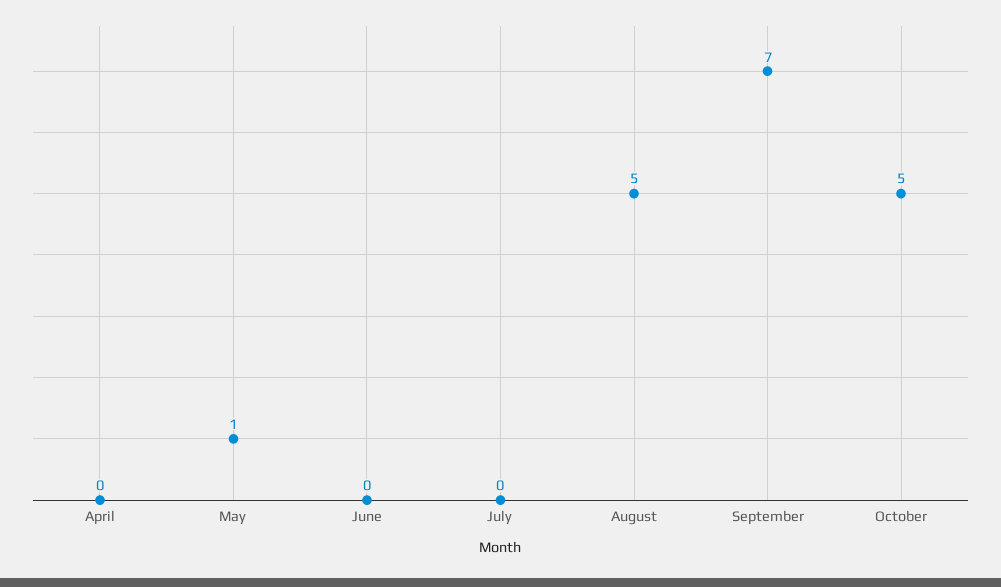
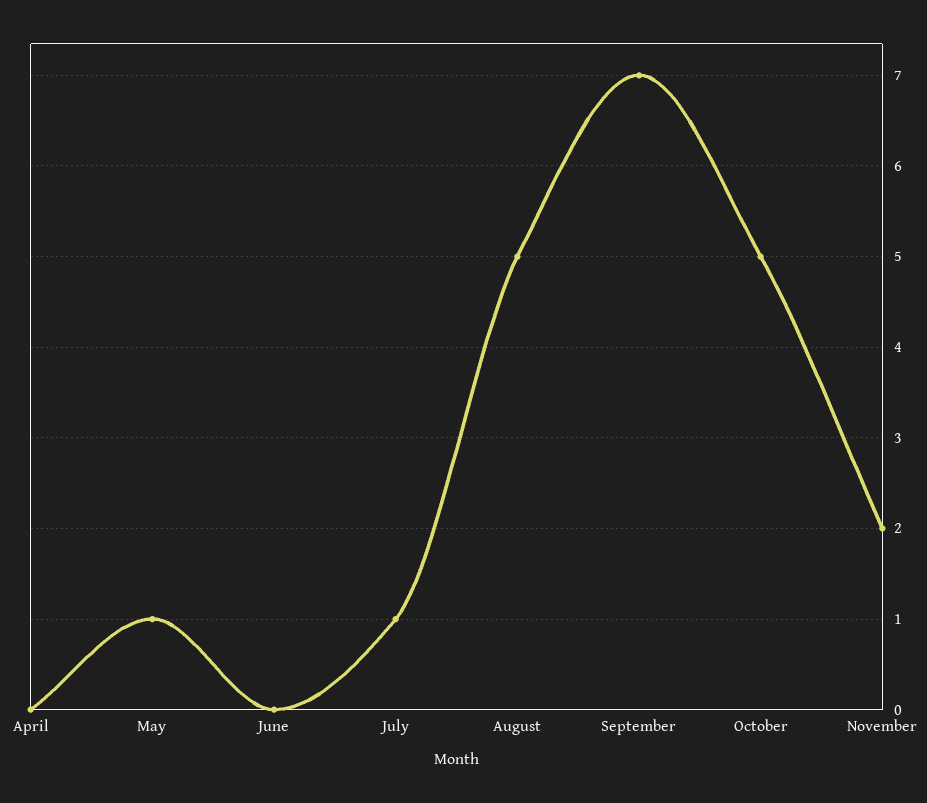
July: 0 -> 1
November: none -> 2

